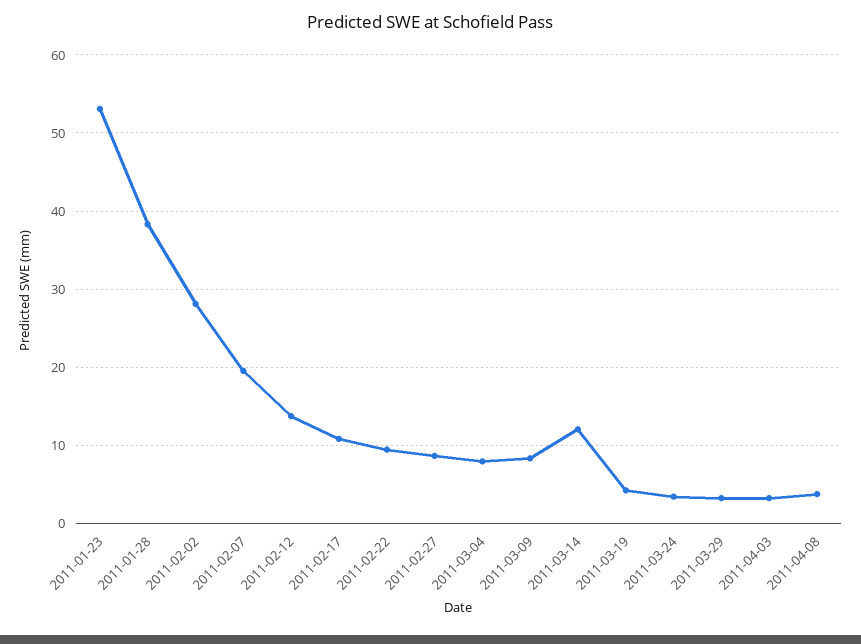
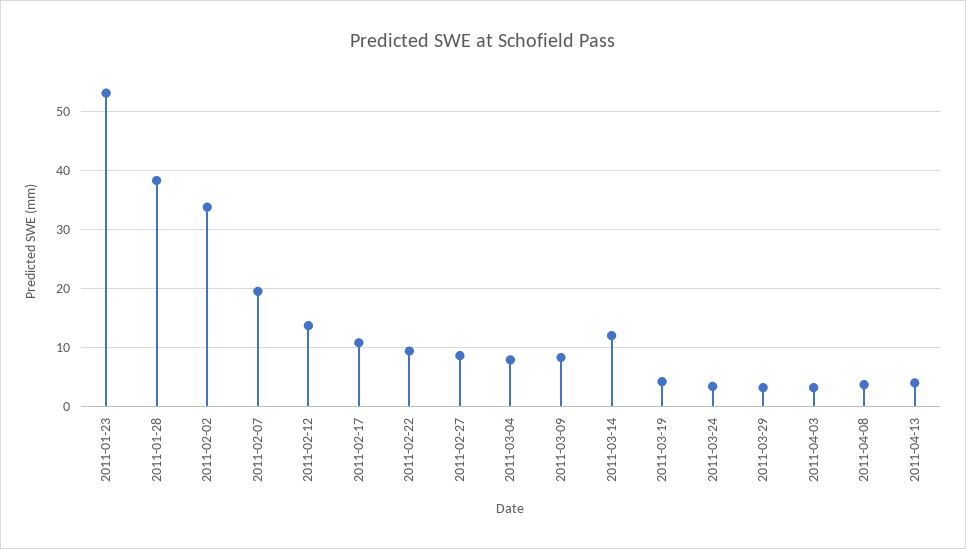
2011-02-02: 28 -> 34
2011-04-13: none -> 4

